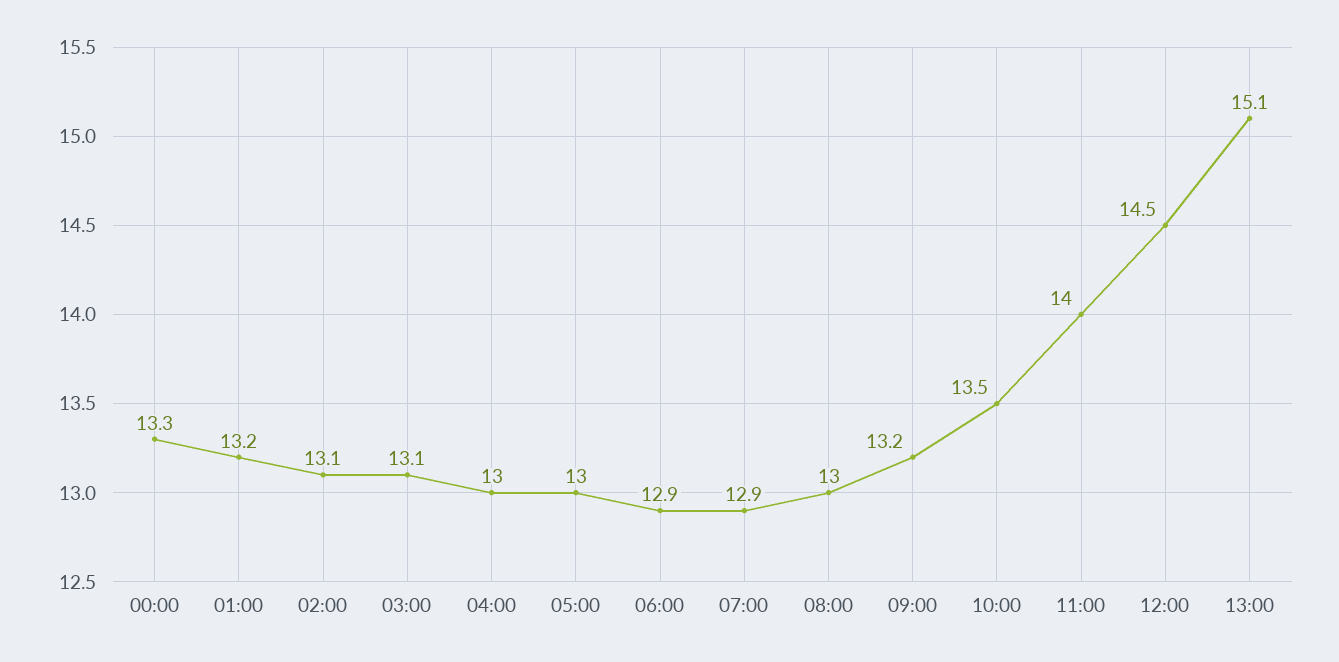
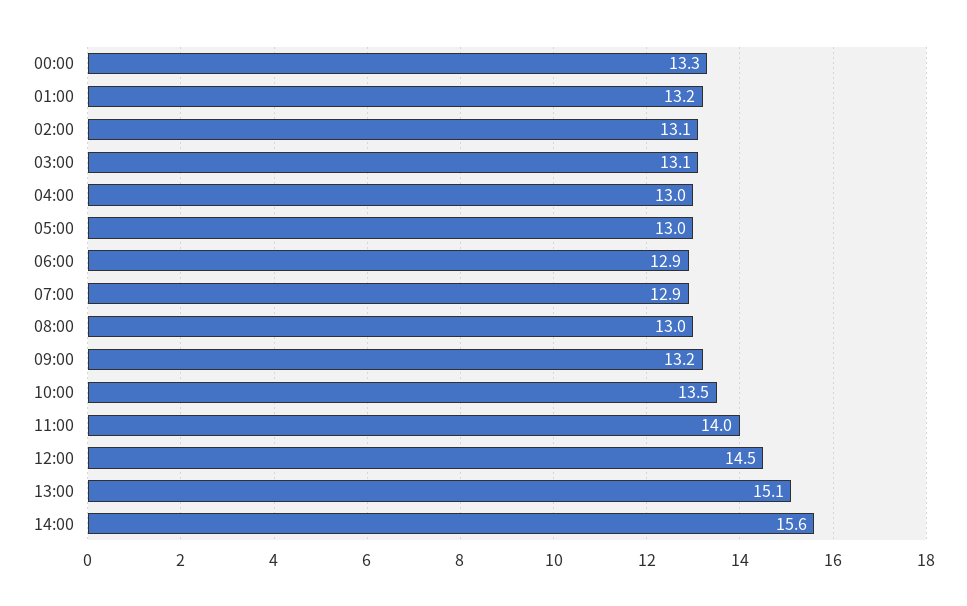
14:00: none -> 15.6

